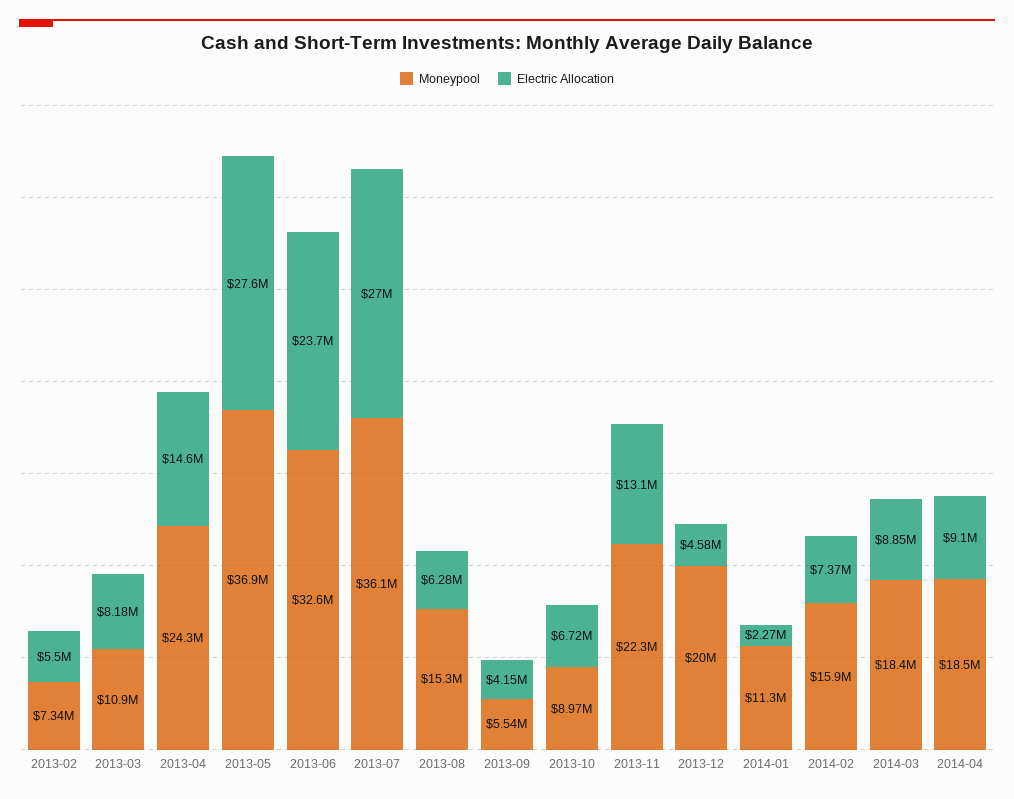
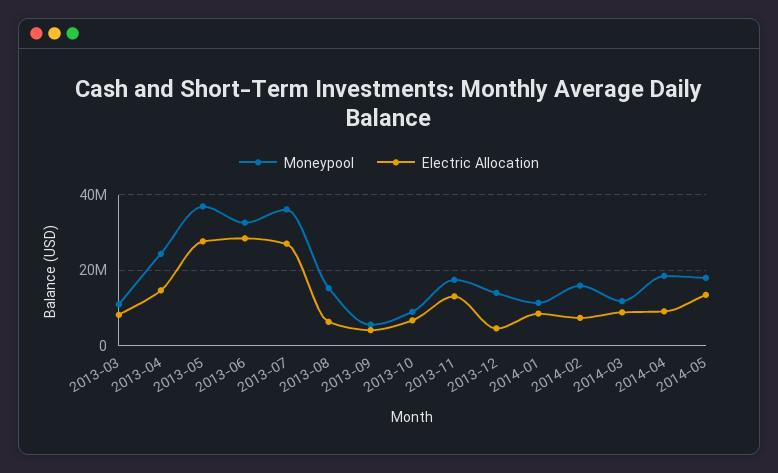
Moneypool, 2013-02: 7340000 -> none
Electric Allocation, 2013-02: 5500000 -> none
Electric Allocation, 2013-06: 23700000 -> 28000000
Moneypool, 2013-11: 22300000 -> 18000000
Moneypool, 2013-12: 20000000 -> 14000000
Electric Allocation, 2014-01: 2270000 -> 8000000
Moneypool, 2014-03: 18400000 -> 12000000
Moneypool, 2014-05: none -> 18000000
Electric Allocation, 2014-05: none -> 14000000

